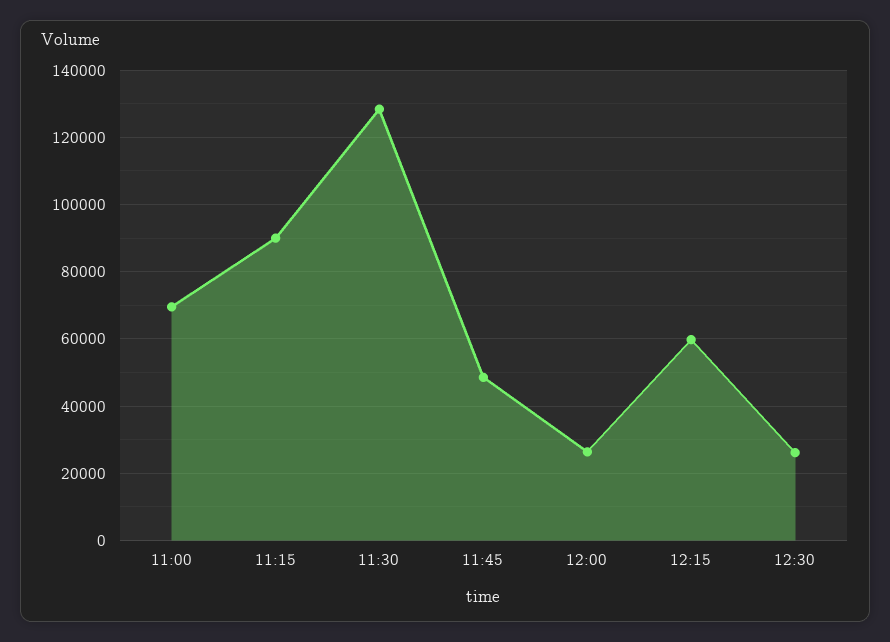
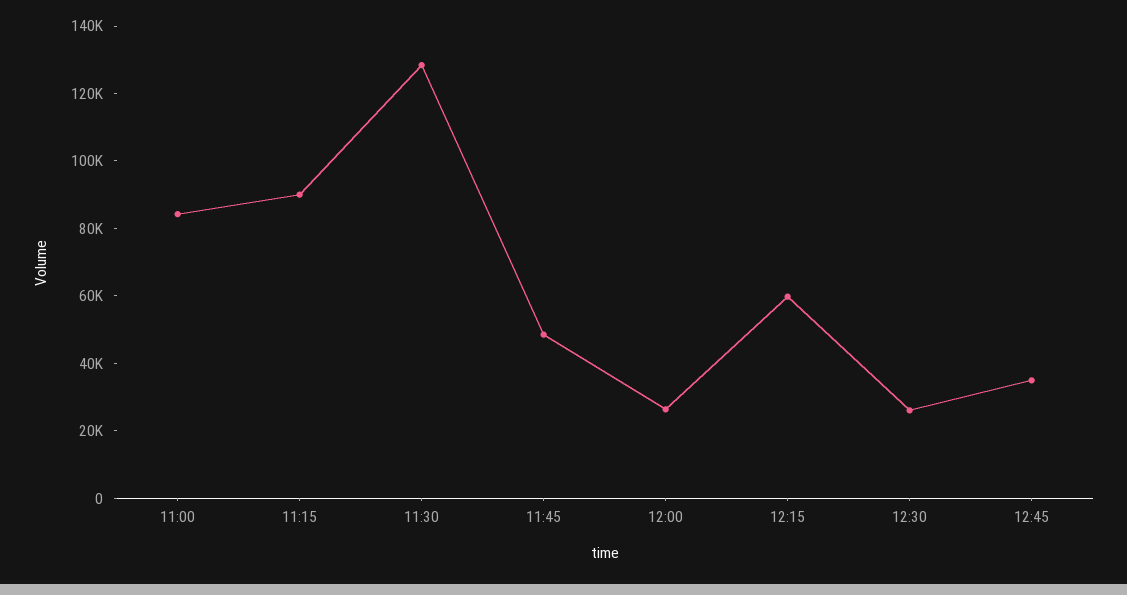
11:00: 70000 -> 85000
12:45: none -> 35000

